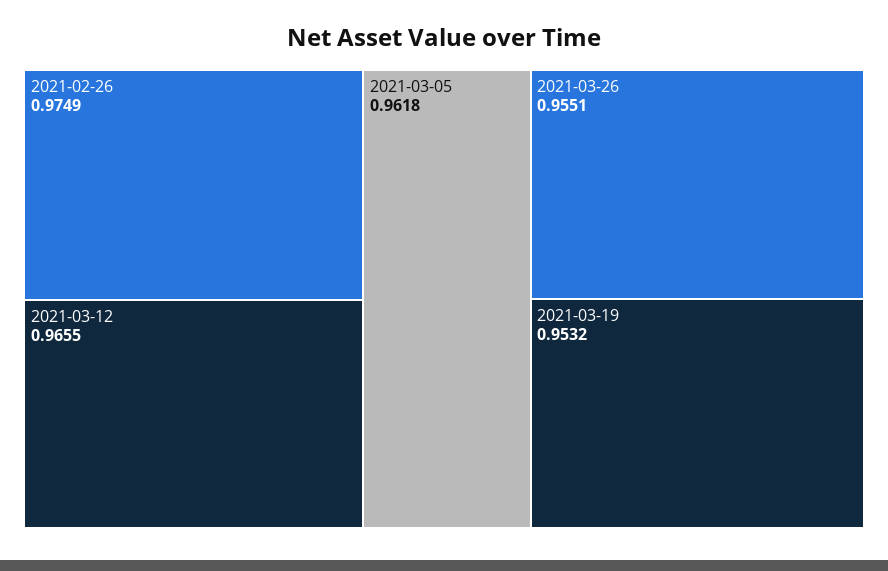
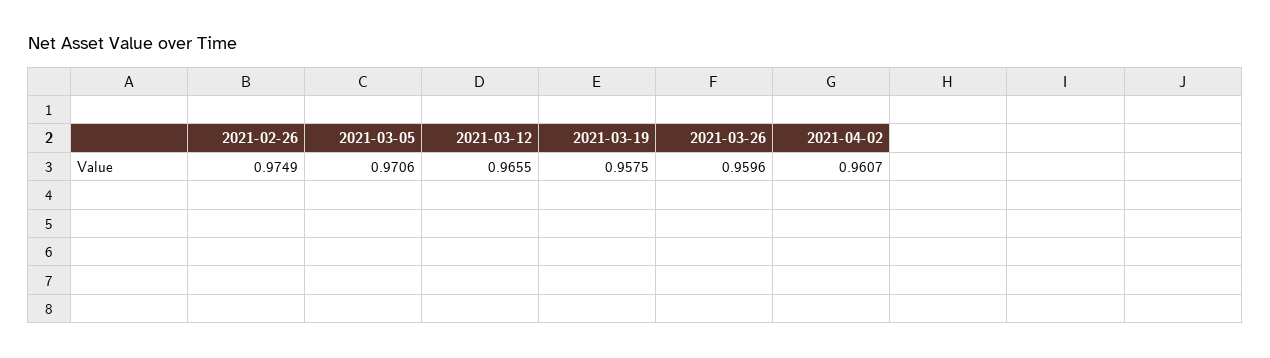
2021-03-05: 0.9618 -> 0.9706
2021-03-26: 0.9551 -> 0.9596
2021-03-19: 0.9532 -> 0.9575
2021-04-02: none -> 0.9607

